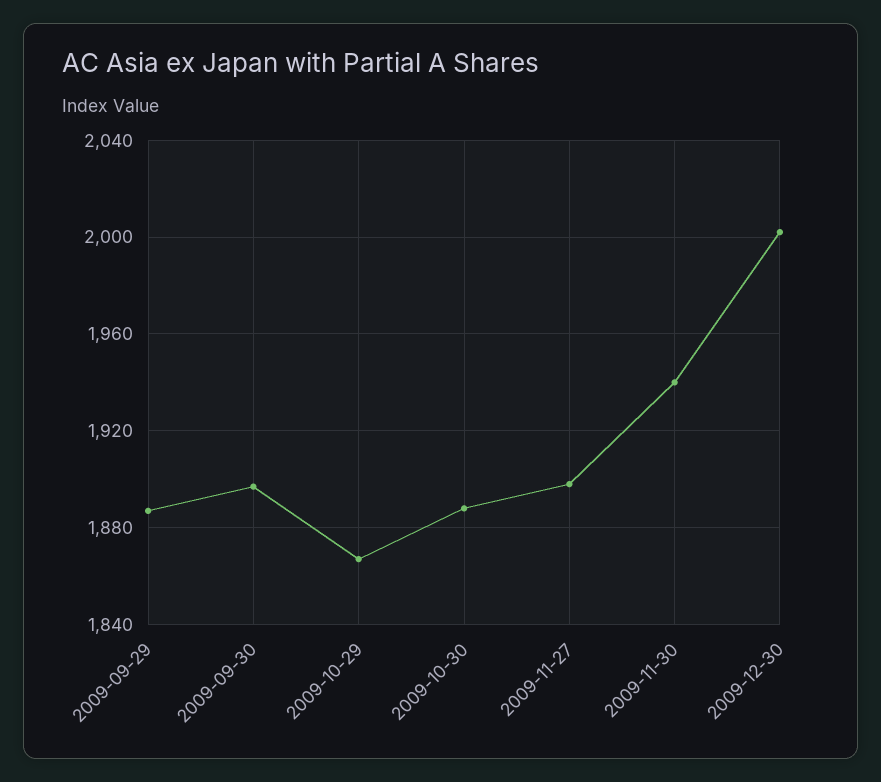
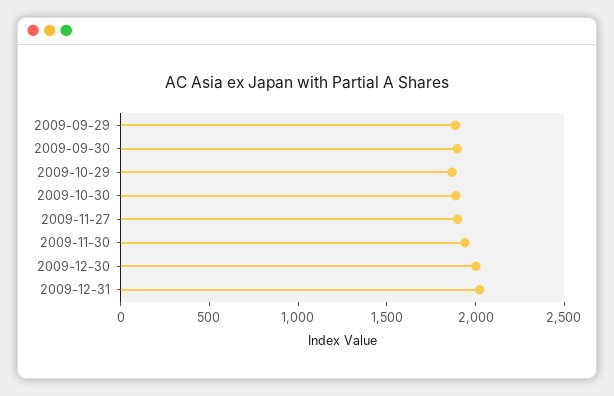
2009-12-31: none -> 2000

